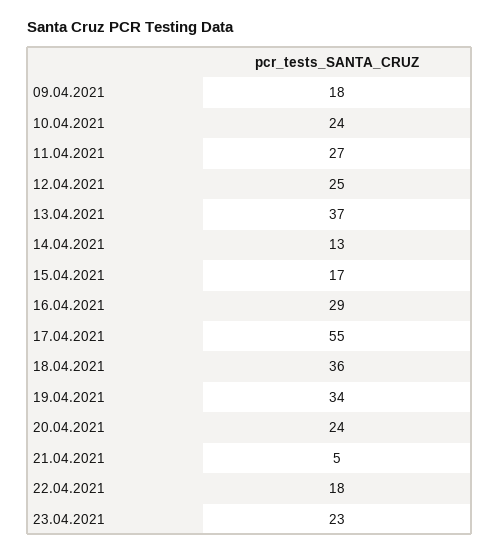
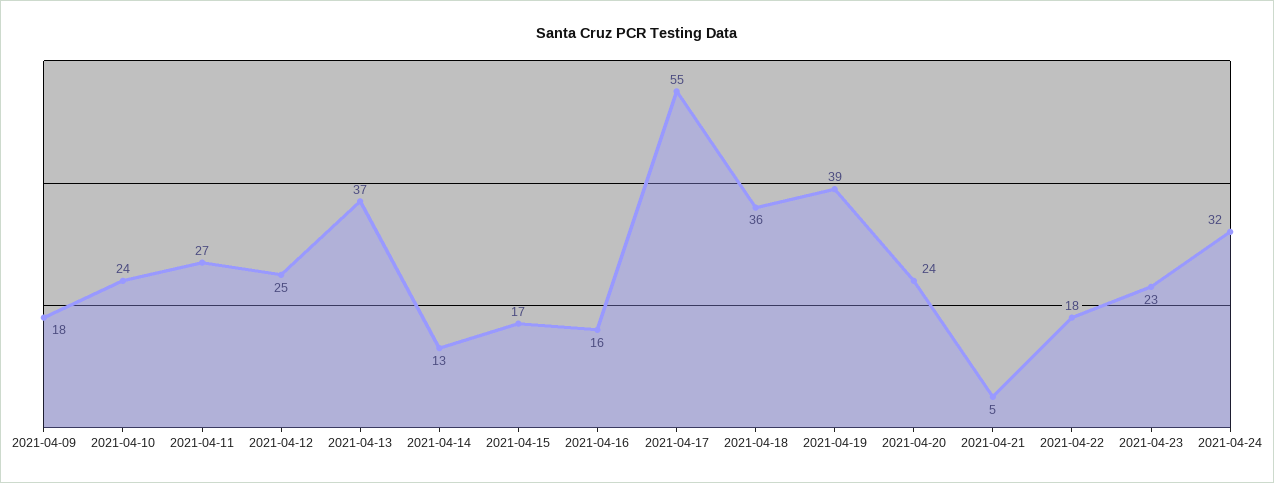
16.04.2021: 29 -> 16
19.04.2021: 34 -> 39
2021-04-24: none -> 32

